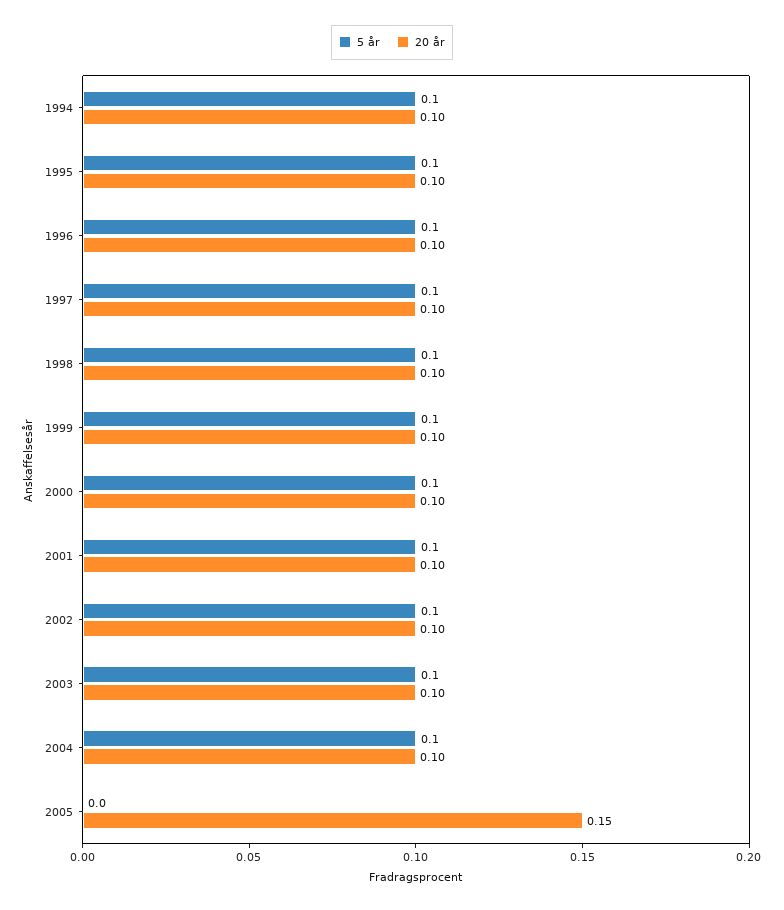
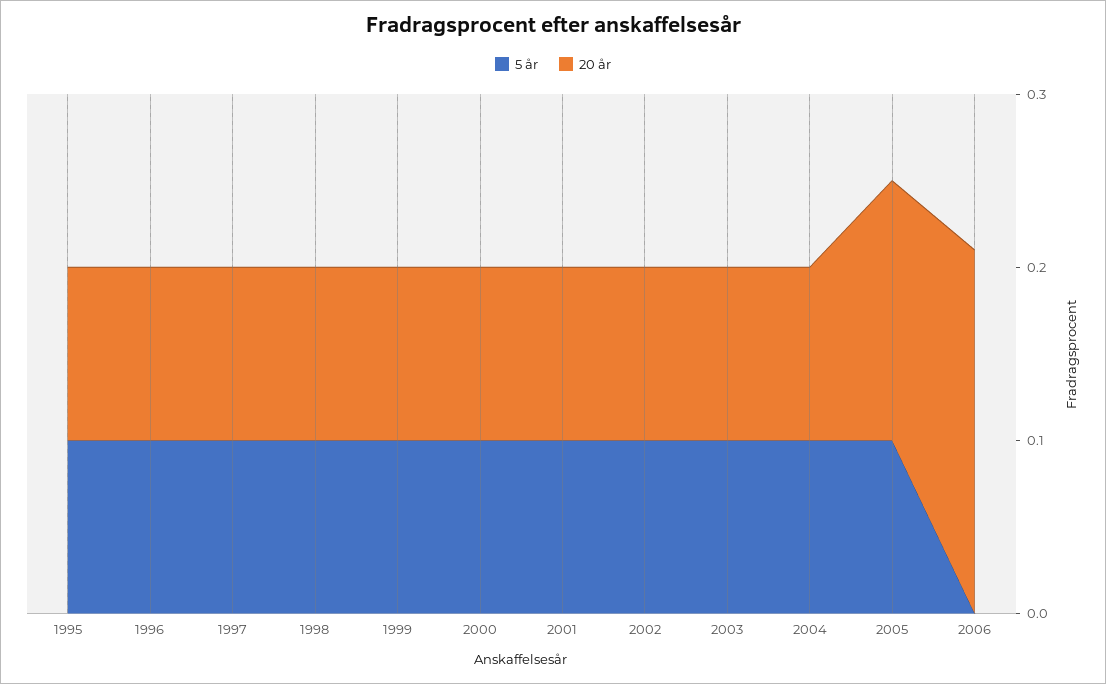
5 år, 1994: 0.1 -> none
20 år, 1994: 0.1 -> none
5 år, 2005: 0 -> 0.1
5 år, 2006: none -> 0
20 år, 2006: none -> 0.21

